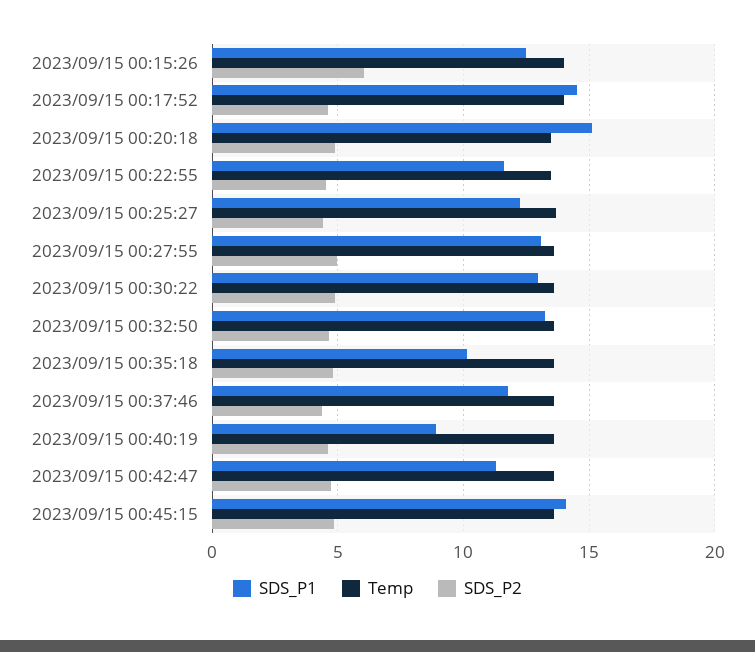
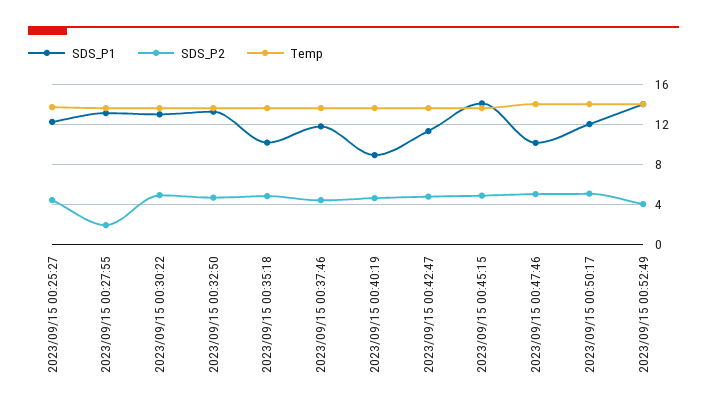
SDS_P1, 2023/09/15 00:15:26: 12.5 -> none
Temp, 2023/09/15 00:15:26: 14 -> none
SDS_P2, 2023/09/15 00:15:26: 6 -> none
SDS_P1, 2023/09/15 00:17:52: 14.5 -> none
Temp, 2023/09/15 00:17:52: 14 -> none
SDS_P2, 2023/09/15 00:17:52: 4.5 -> none
SDS_P1, 2023/09/15 00:20:18: 15 -> none
Temp, 2023/09/15 00:20:18: 13.5 -> none
SDS_P2, 2023/09/15 00:20:18: 5 -> none
SDS_P1, 2023/09/15 00:22:55: 11.5 -> none
Temp, 2023/09/15 00:22:55: 13.5 -> none
SDS_P2, 2023/09/15 00:22:55: 4.5 -> none
SDS_P2, 2023/09/15 00:27:55: 5 -> 2
SDS_P1, 2023/09/15 00:47:46: none -> 10
SDS_P2, 2023/09/15 00:47:46: none -> 5
Temp, 2023/09/15 00:47:46: none -> 14
SDS_P1, 2023/09/15 00:50:17: none -> 12
SDS_P2, 2023/09/15 00:50:17: none -> 5
Temp, 2023/09/15 00:50:17: none -> 14
SDS_P1, 2023/09/15 00:52:49: none -> 14
SDS_P2, 2023/09/15 00:52:49: none -> 4
Temp, 2023/09/15 00:52:49: none -> 14

